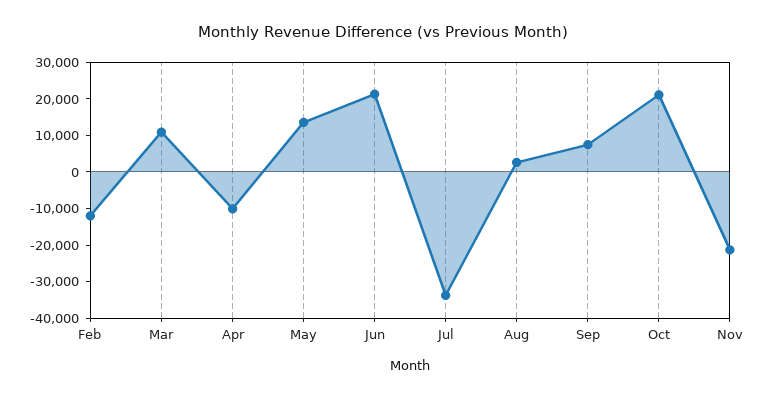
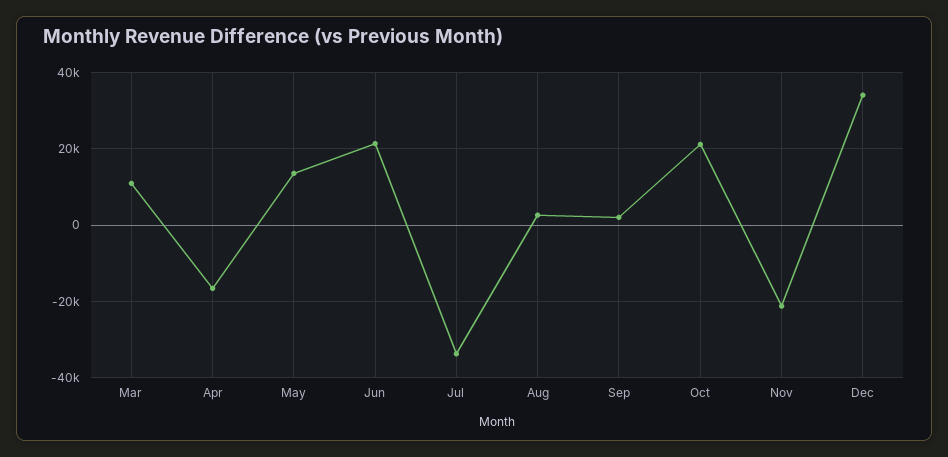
Feb: -12500 -> none
Apr: -10000 -> -16000
Sep: 7500 -> 2000
Dec: none -> 34000

